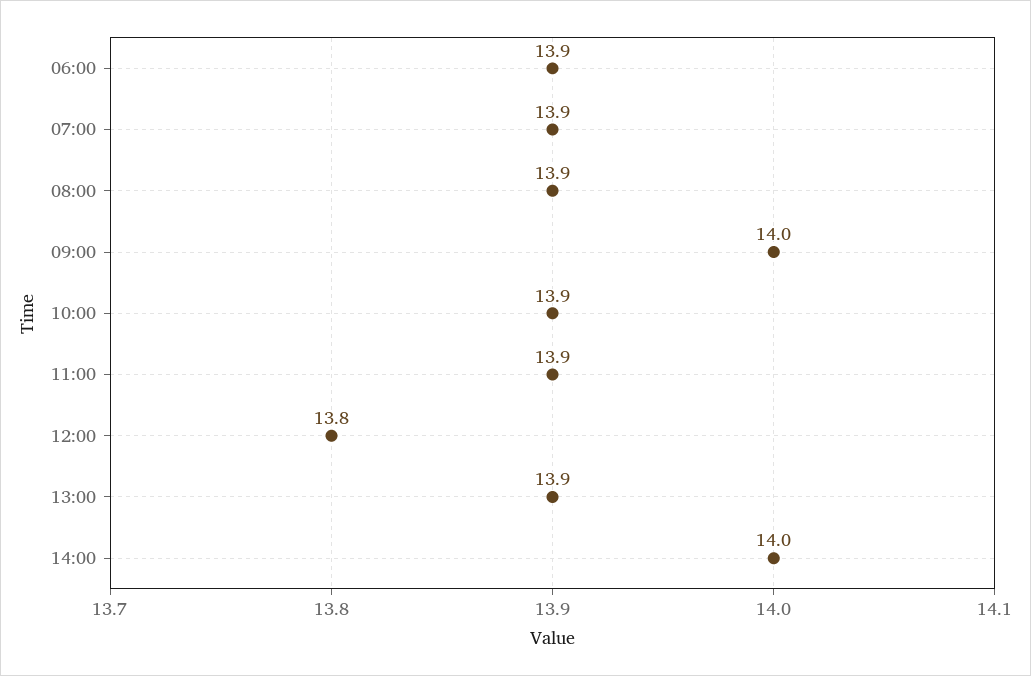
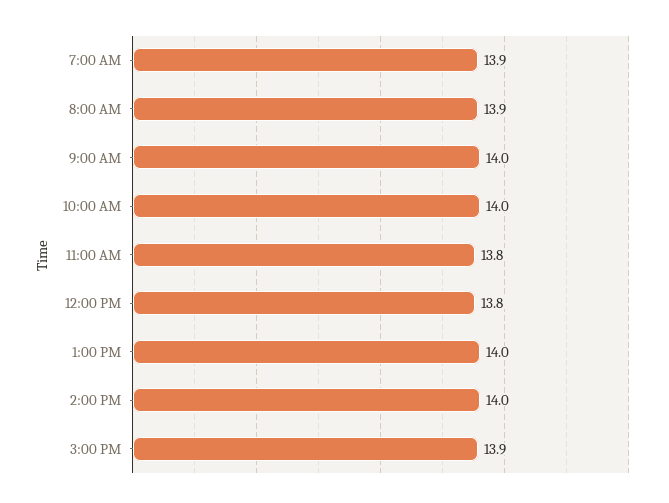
06:00: 13.9 -> none
10:00: 13.9 -> 14
11:00: 13.9 -> 13.8
13:00: 13.9 -> 14
3:00 PM: none -> 13.9

